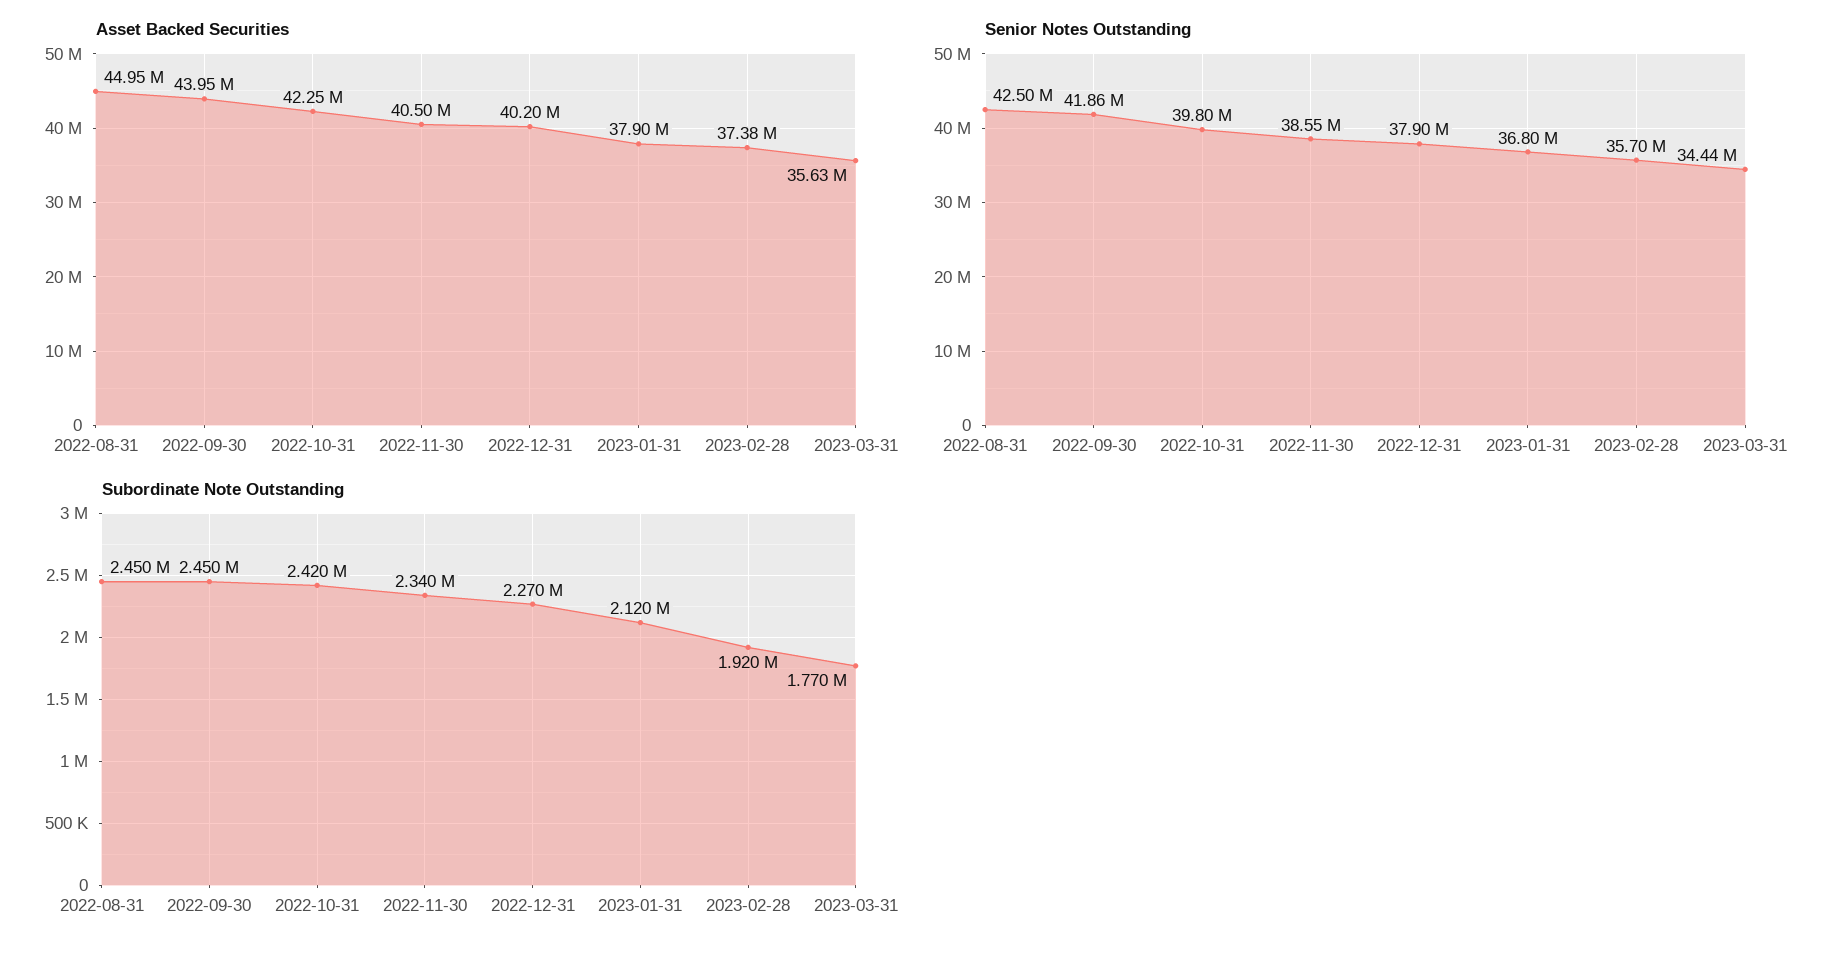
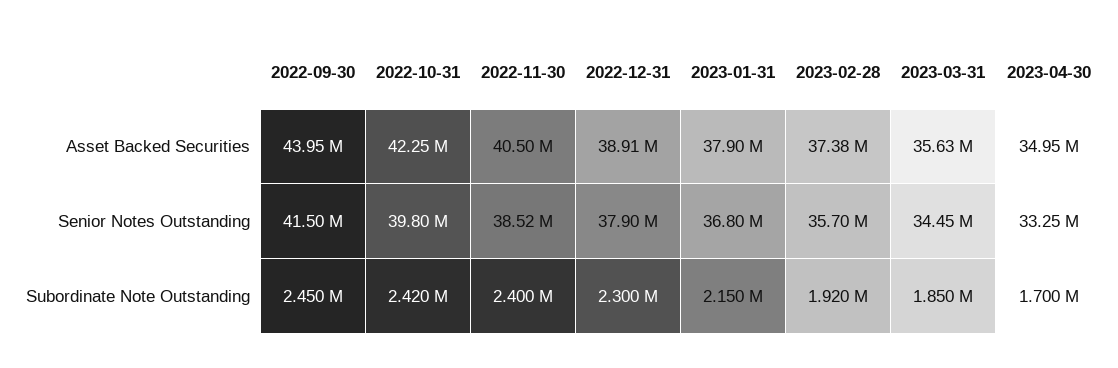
Asset Backed Securities, 2022-08-31: 44950000 -> none
Asset Backed Securities, 2022-12-31: 40200000 -> 38910000
Senior Notes Outstanding, 2022-08-31: 42500000 -> none
Senior Notes Outstanding, 2022-09-30: 41860000 -> 41500000
Senior Notes Outstanding, 2022-11-30: 38550000 -> 38520000
Senior Notes Outstanding, 2023-03-31: 34440000 -> 34450000
Subordinate Note Outstanding, 2022-08-31: 2450000 -> none
Subordinate Note Outstanding, 2022-11-30: 2340000 -> 2400000
Subordinate Note Outstanding, 2022-12-31: 2270000 -> 2300000
Subordinate Note Outstanding, 2023-01-31: 2120000 -> 2150000
Subordinate Note Outstanding, 2023-03-31: 1770000 -> 1850000
Asset Backed Securities, 2023-04-30: none -> 34950000
Senior Notes Outstanding, 2023-04-30: none -> 33250000
Subordinate Note Outstanding, 2023-04-30: none -> 1700000

